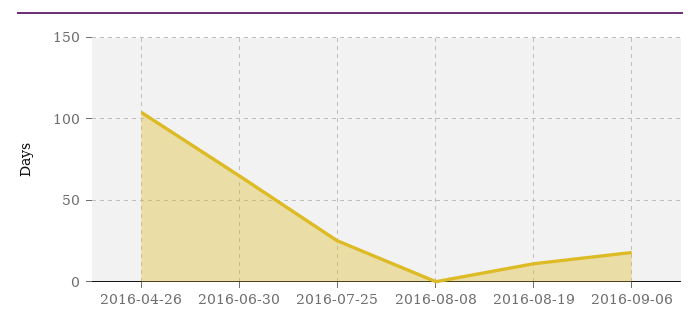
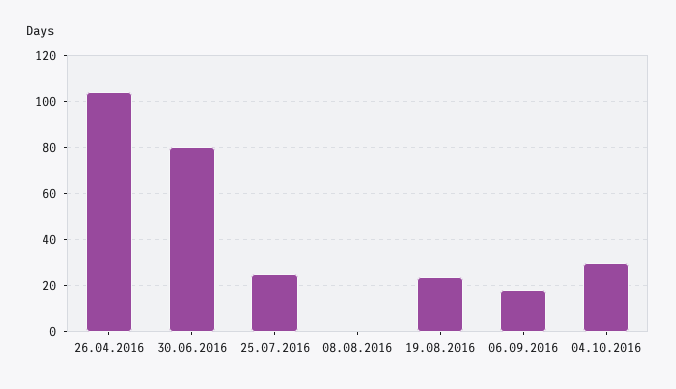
2016-06-30: 65 -> 80
2016-08-19: 10 -> 25
04.10.2016: none -> 30

